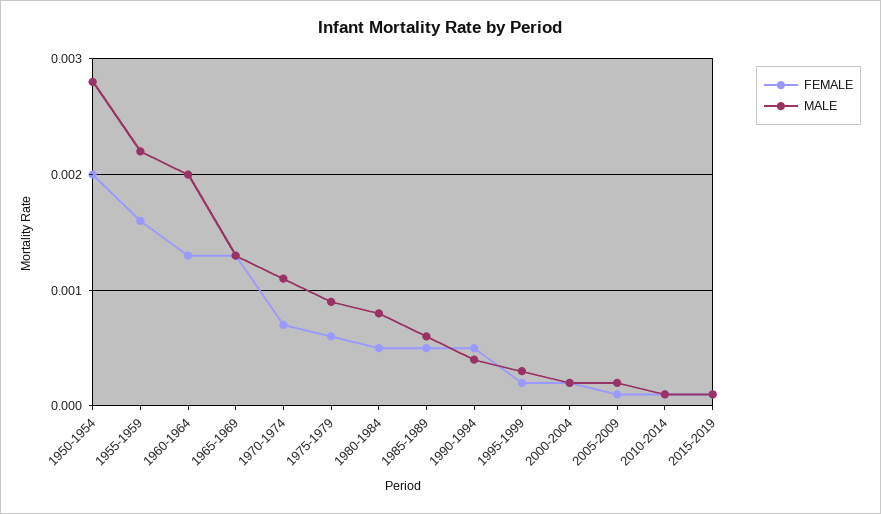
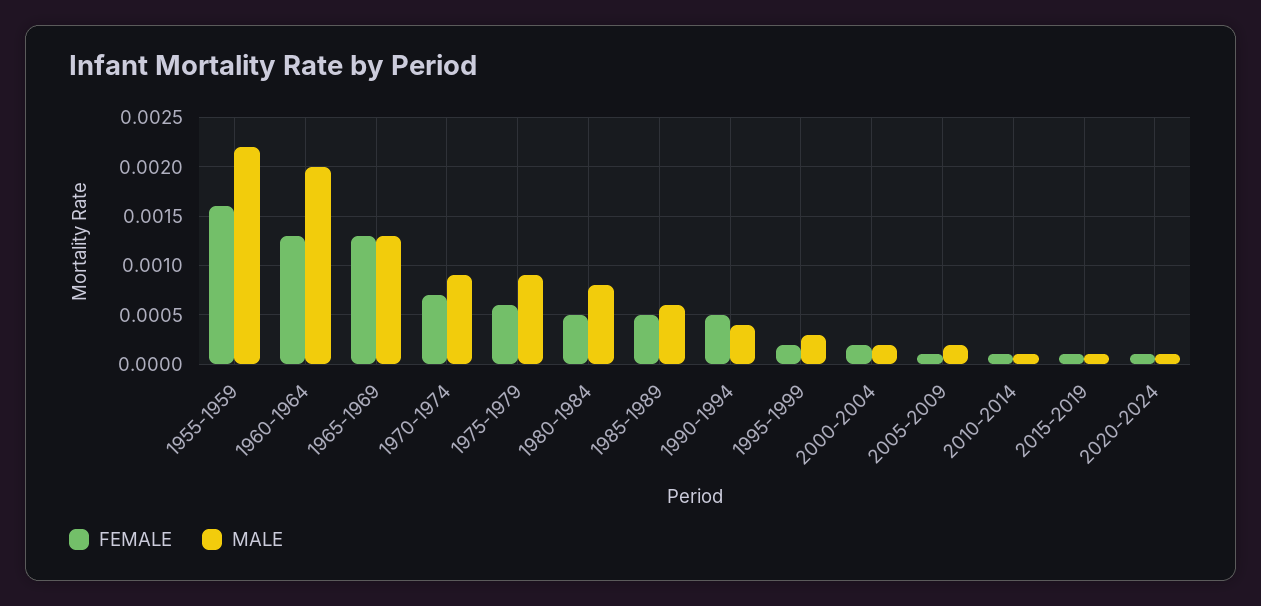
FEMALE, 1950-1954: 0.002 -> none
MALE, 1950-1954: 0.0028 -> none
MALE, 1970-1974: 0.0011 -> 0.0009
FEMALE, 2020-2024: none -> 0.0001
MALE, 2020-2024: none -> 0.0001

